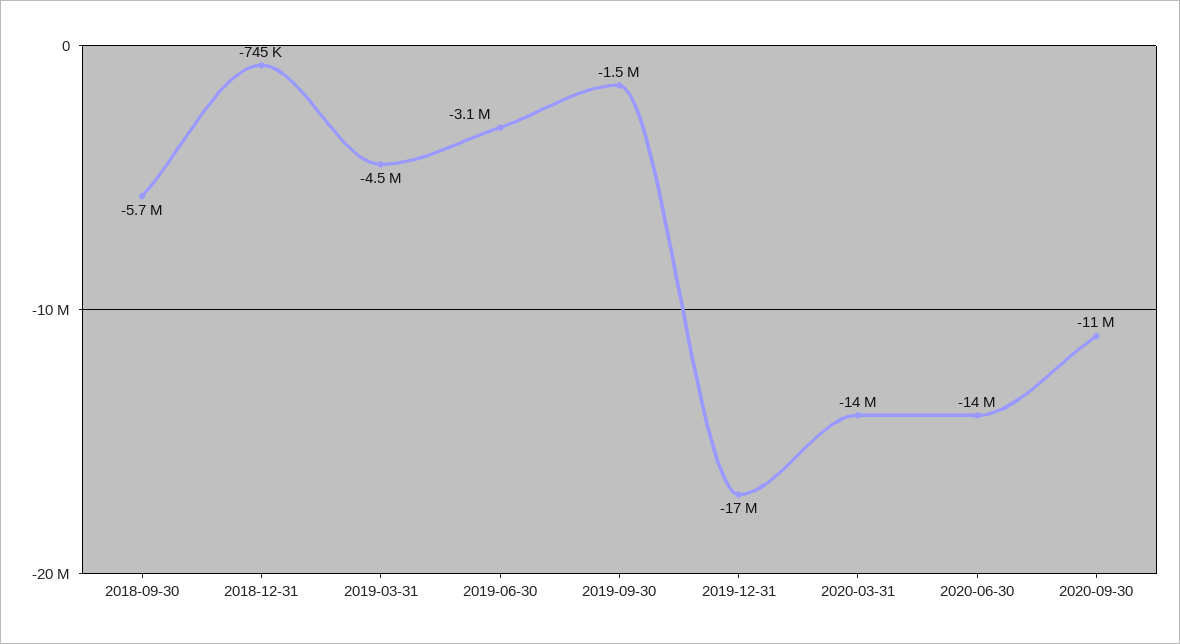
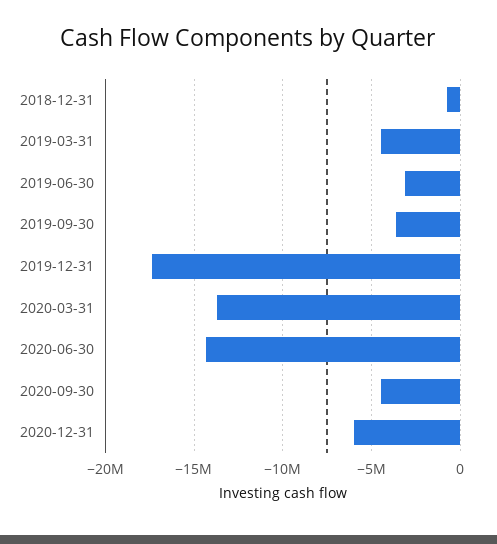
2018-09-30: -5700000 -> none
2019-09-30: -1500000 -> -3500000
2020-09-30: -11000000 -> -4500000
2020-12-31: none -> -6000000

